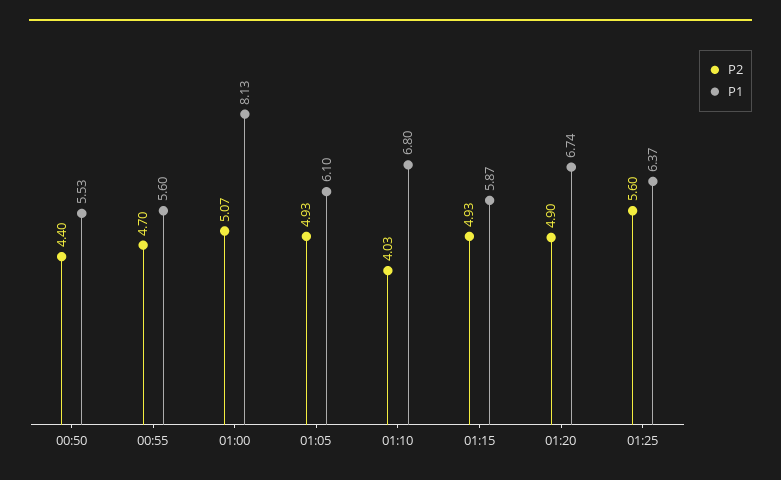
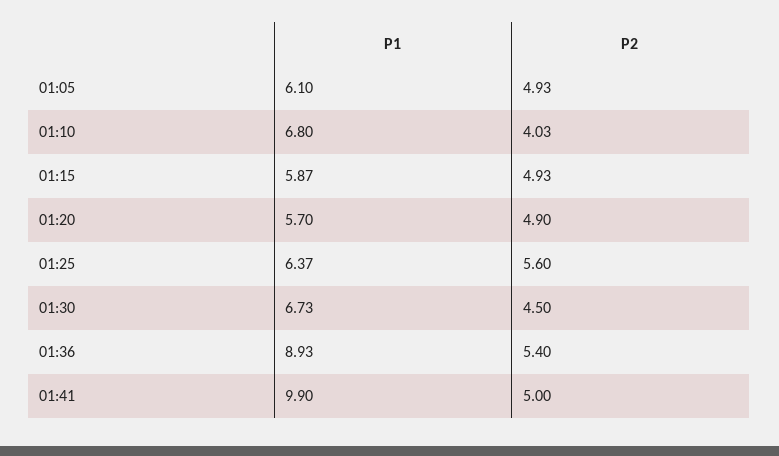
P2, 00:50: 4.4 -> none
P1, 00:50: 5.53 -> none
P2, 00:55: 4.7 -> none
P1, 00:55: 5.6 -> none
P2, 01:00: 5.07 -> none
P1, 01:00: 8.13 -> none
P1, 01:20: 6.74 -> 5.7
P1, 01:30: none -> 6.73
P2, 01:30: none -> 4.5
P1, 01:36: none -> 8.93
P2, 01:36: none -> 5.4
P1, 01:41: none -> 9.9
P2, 01:41: none -> 5

